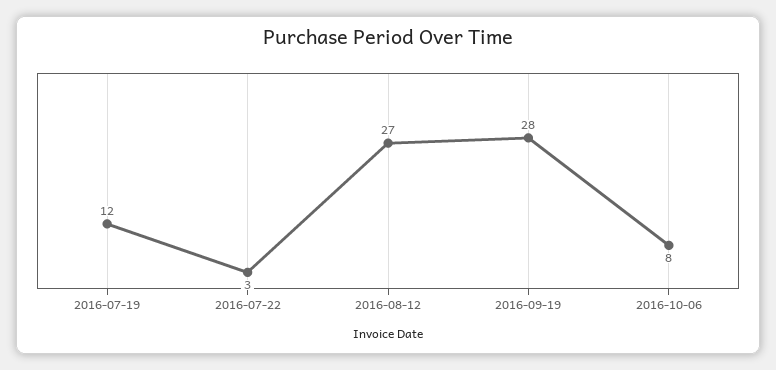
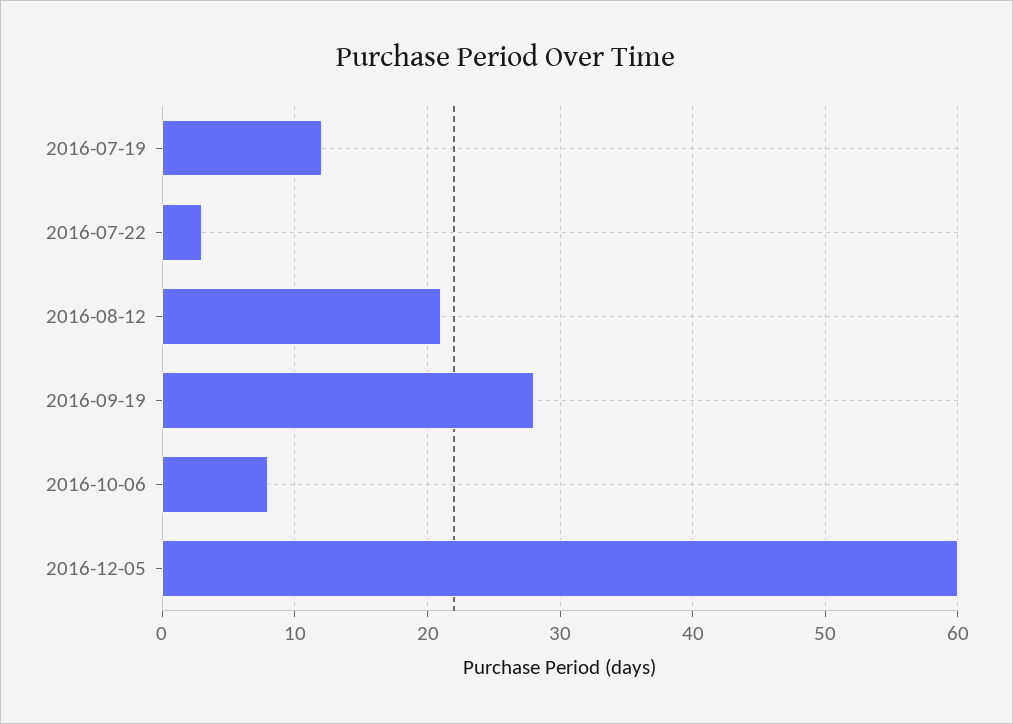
2016-08-12: 27 -> 21
2016-12-05: none -> 60

